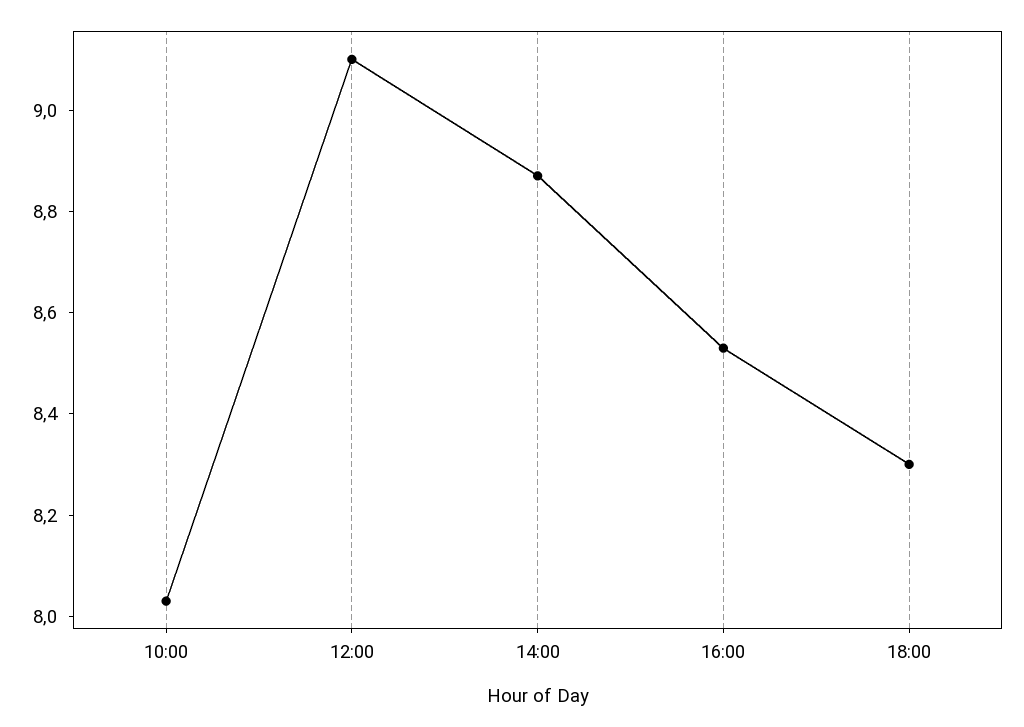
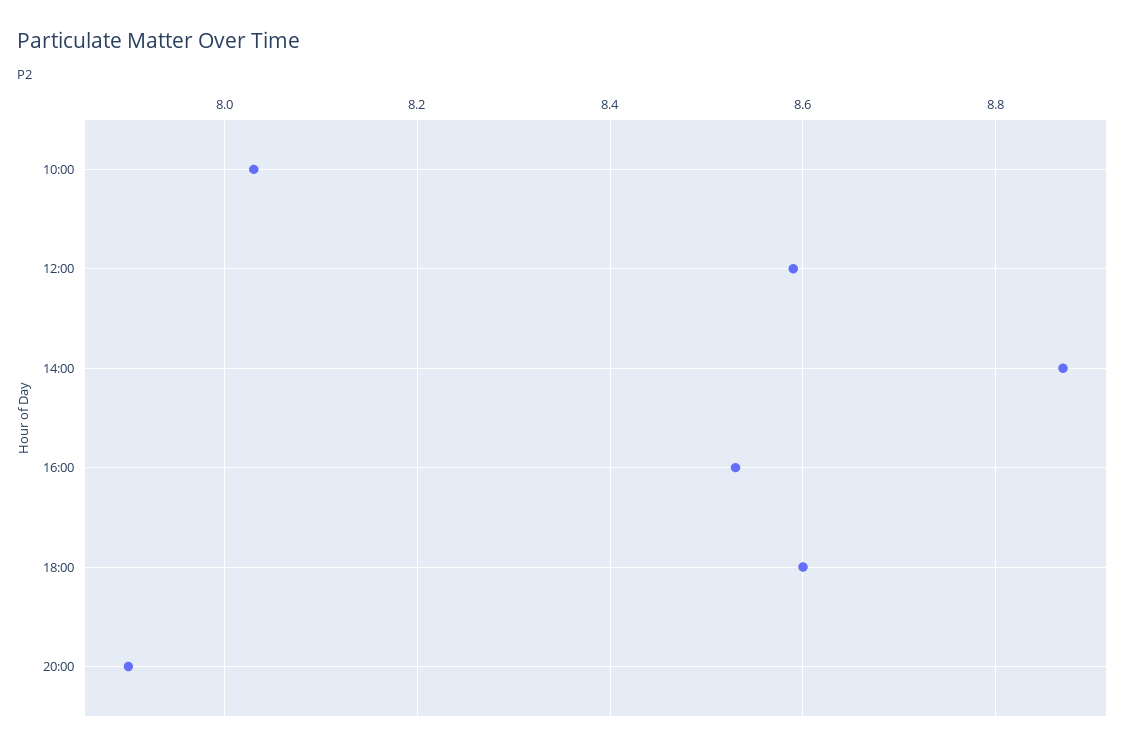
12:00: 9.1 -> 8.6
18:00: 8.3 -> 8.6
20:00: none -> 7.9

